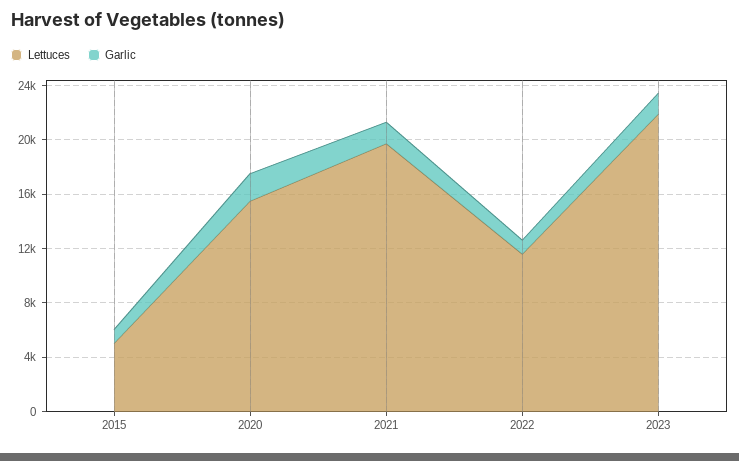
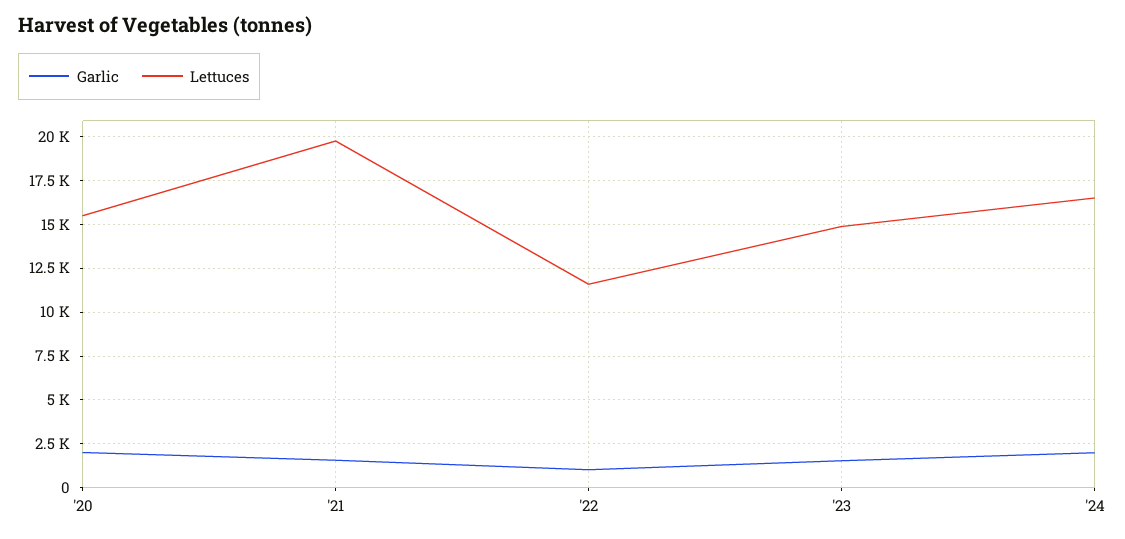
Lettuces, 2015: 5000 -> none
Garlic, 2015: 1000 -> none
Lettuces, 2023: 22000 -> 15000
Garlic, '24: none -> 2000
Lettuces, '24: none -> 16500

